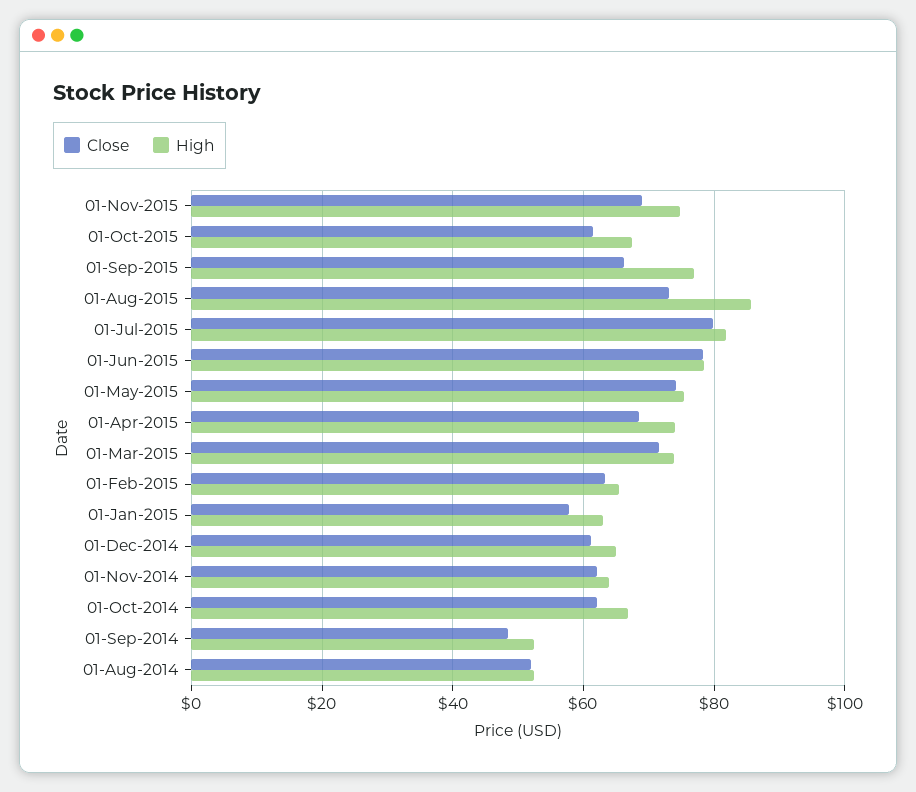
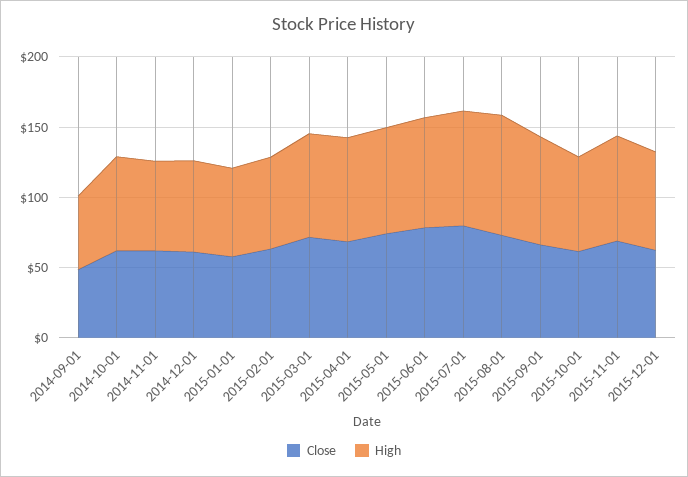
Close, 01-Aug-2014: 52 -> none
High, 01-Aug-2014: 52 -> none
Close, 2015-12-01: none -> 60
High, 2015-12-01: none -> 70

